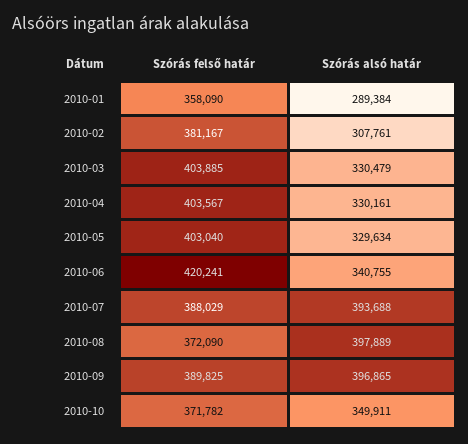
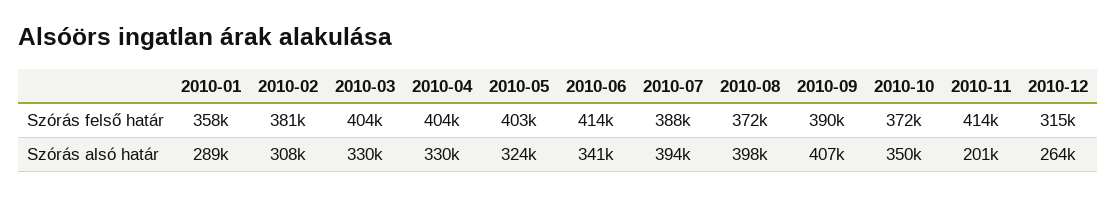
Szórás alsó határ, 2010-05: 329634 -> 324000
Szórás felső határ, 2010-06: 420241 -> 414000
Szórás alsó határ, 2010-09: 396865 -> 407000
Szórás felső határ, 2010-11: none -> 414000
Szórás felső határ, 2010-12: none -> 315000
Szórás alsó határ, 2010-11: none -> 201000
Szórás alsó határ, 2010-12: none -> 264000

